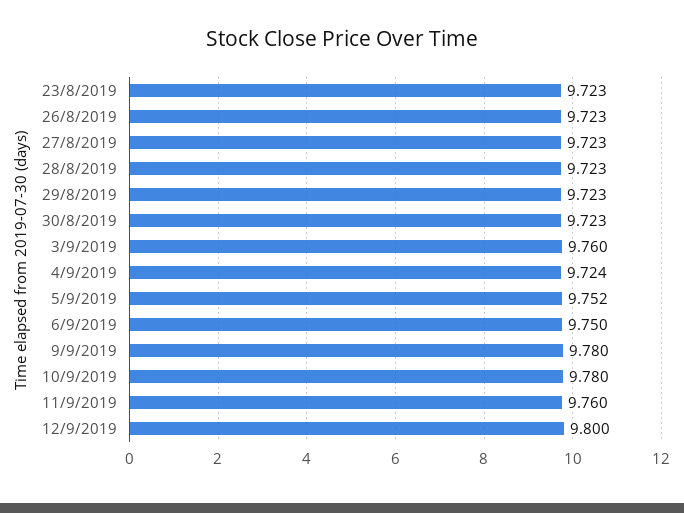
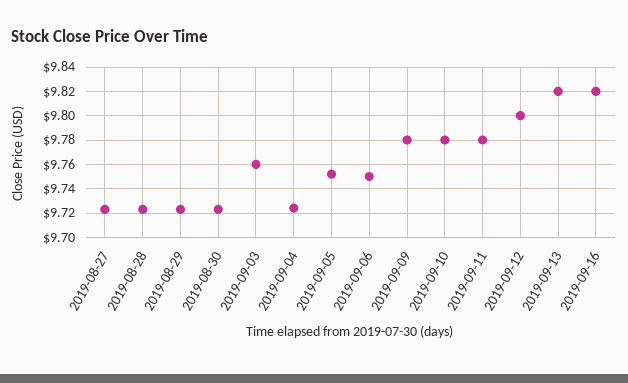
23/8/2019: 9.723 -> none
26/8/2019: 9.723 -> none
11/9/2019: 9.76 -> 9.78
2019-09-13: none -> 9.82
2019-09-16: none -> 9.82

